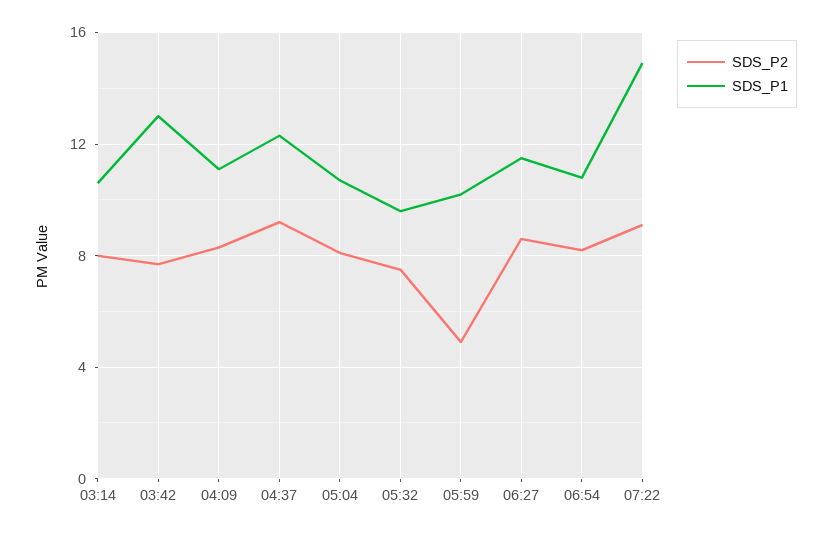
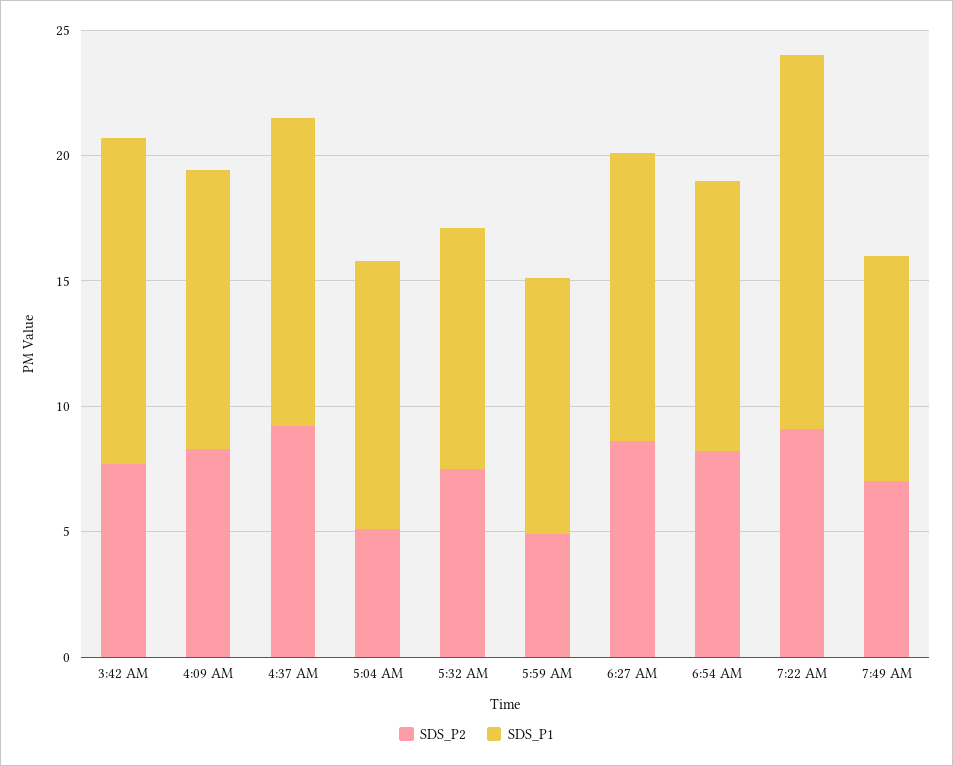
SDS_P2, 03:14: 8 -> none
SDS_P1, 03:14: 10.5 -> none
SDS_P2, 05:04: 8 -> 5
SDS_P2, 7:49 AM: none -> 7
SDS_P1, 7:49 AM: none -> 9

